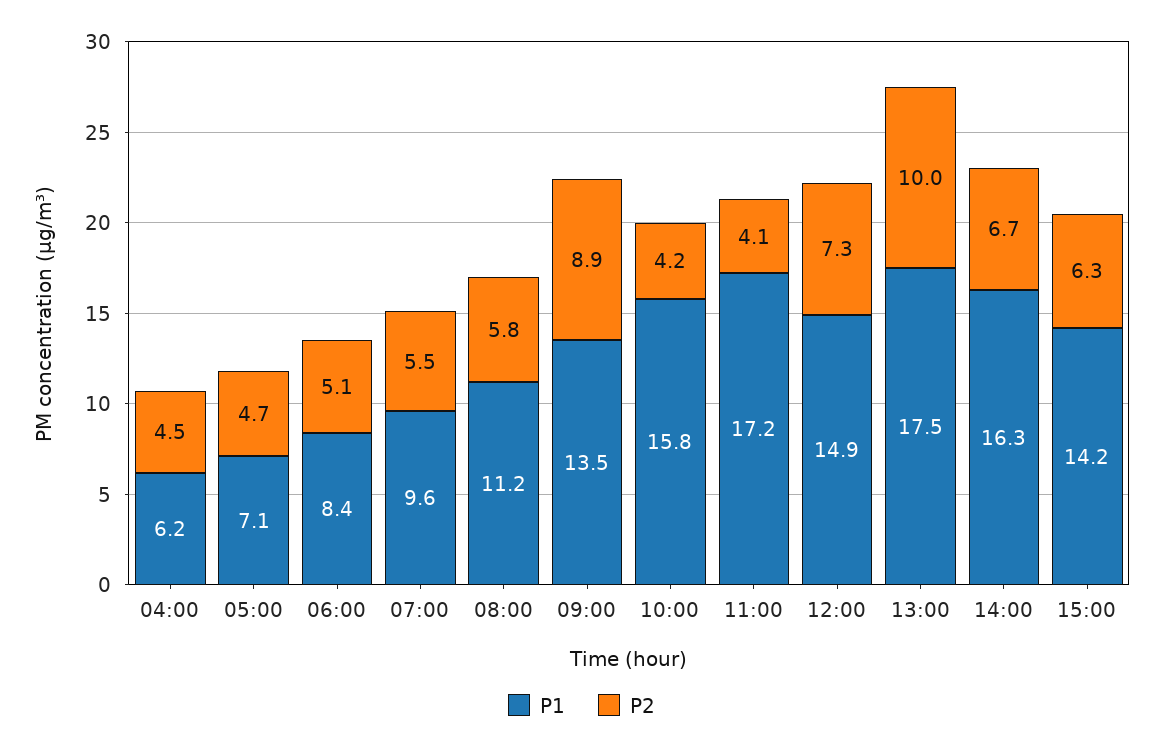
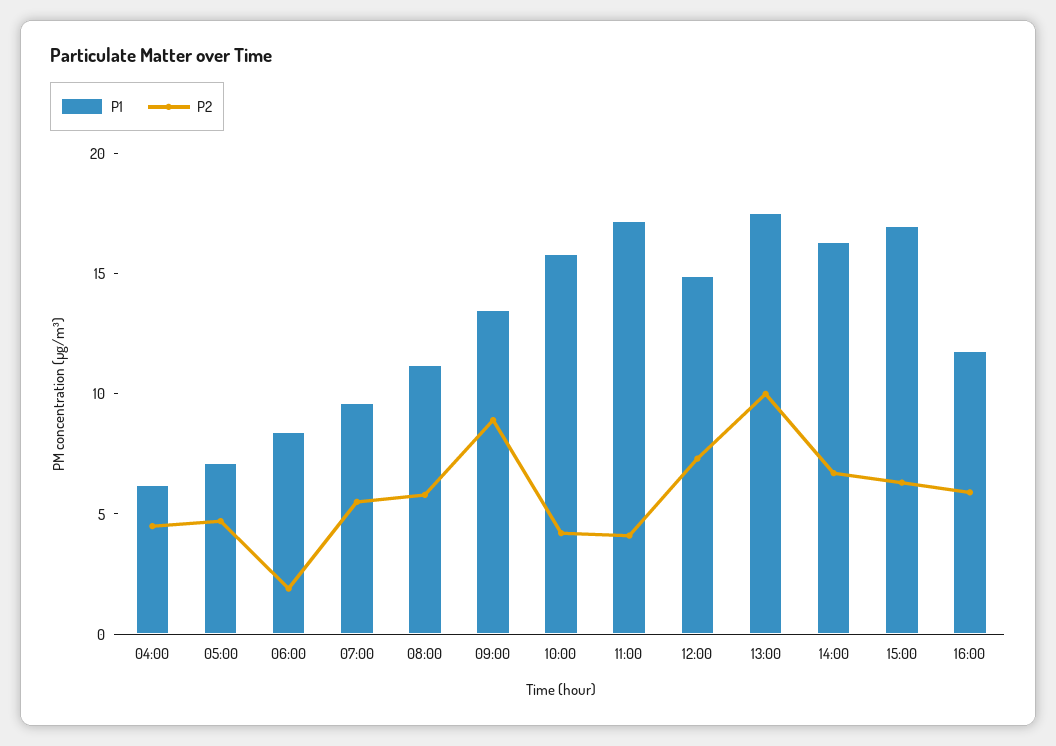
P2, 06:00: 5.1 -> 2
P1, 15:00: 14.2 -> 17
P1, 16:00: none -> 12
P2, 16:00: none -> 6

